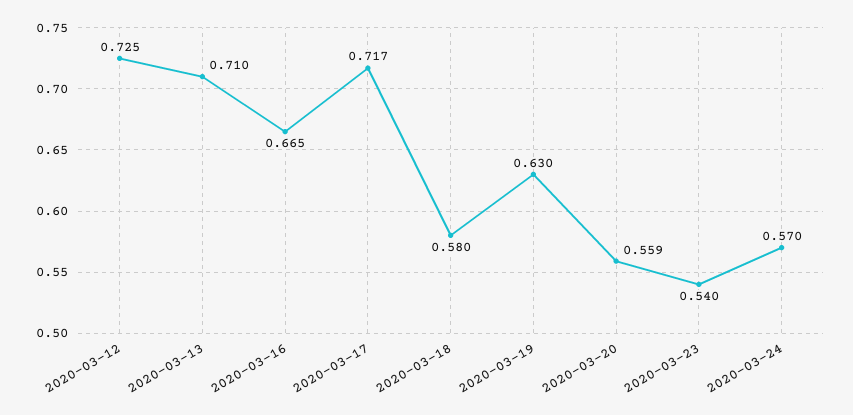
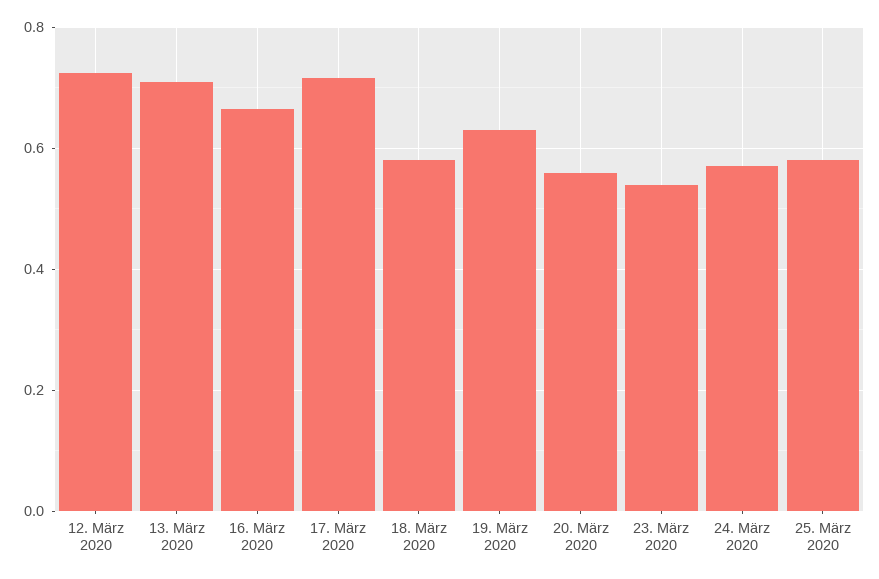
25. März 2020: none -> 0.58

